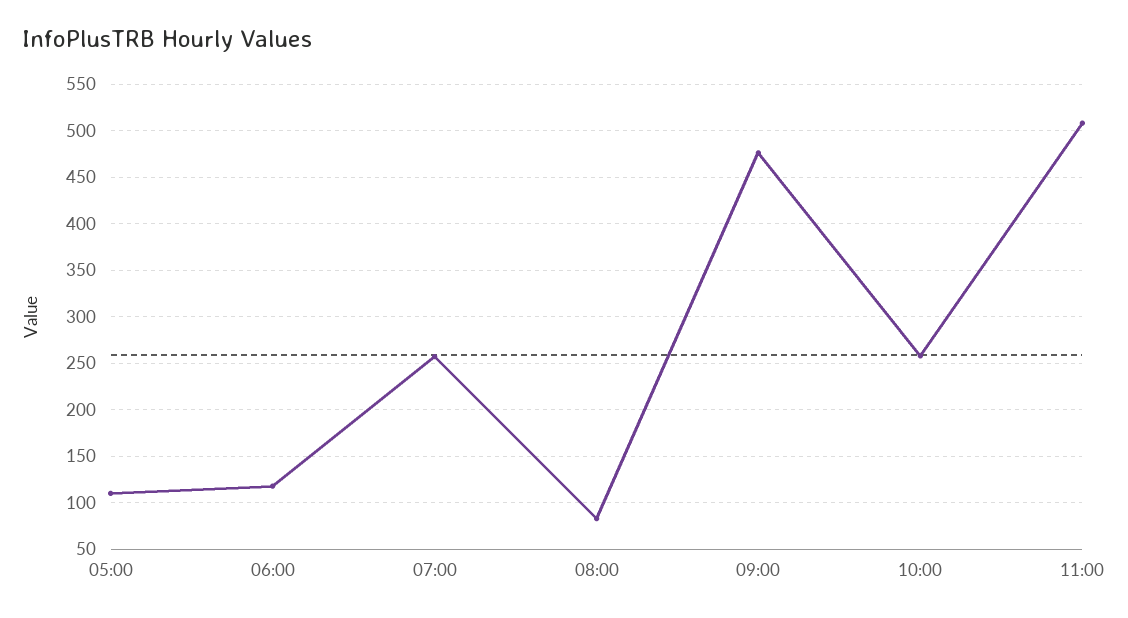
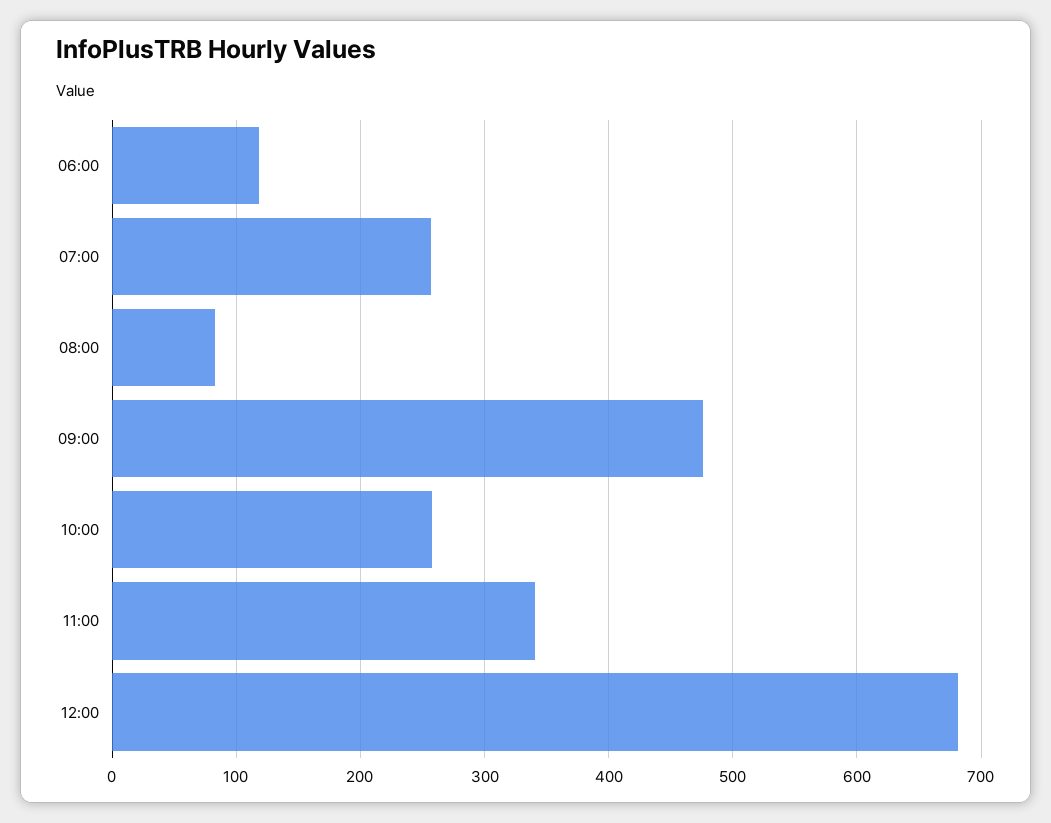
05:00: 110 -> none
11:00: 510 -> 340
12:00: none -> 680

